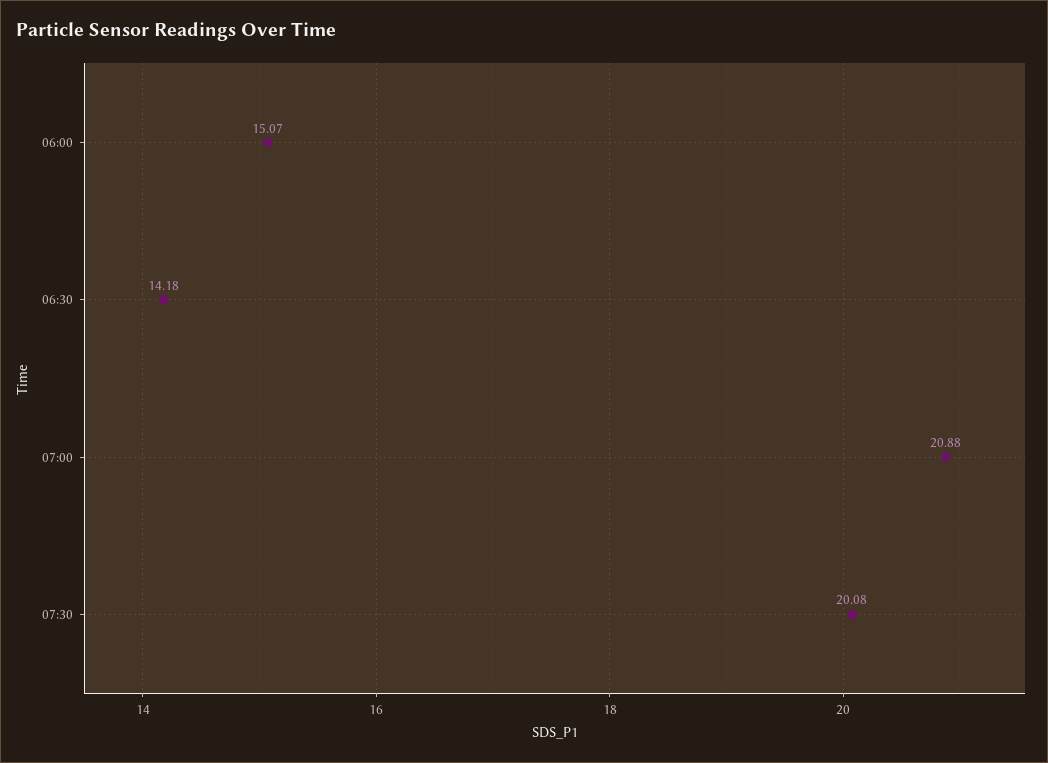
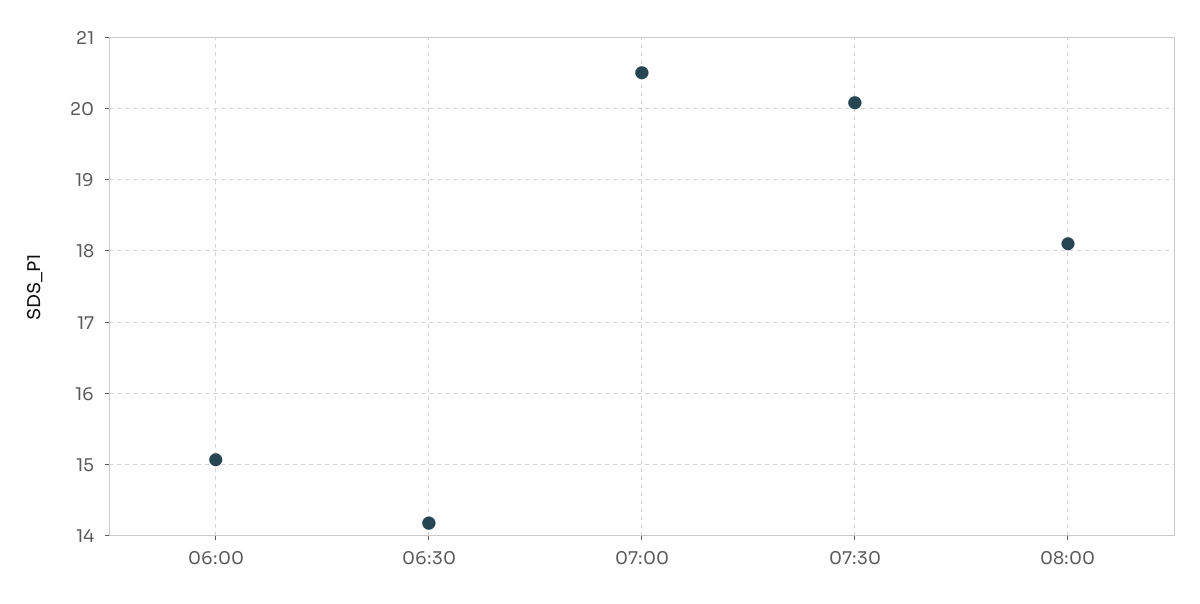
07:00: 20.88 -> 20.5
08:00: none -> 18.1

